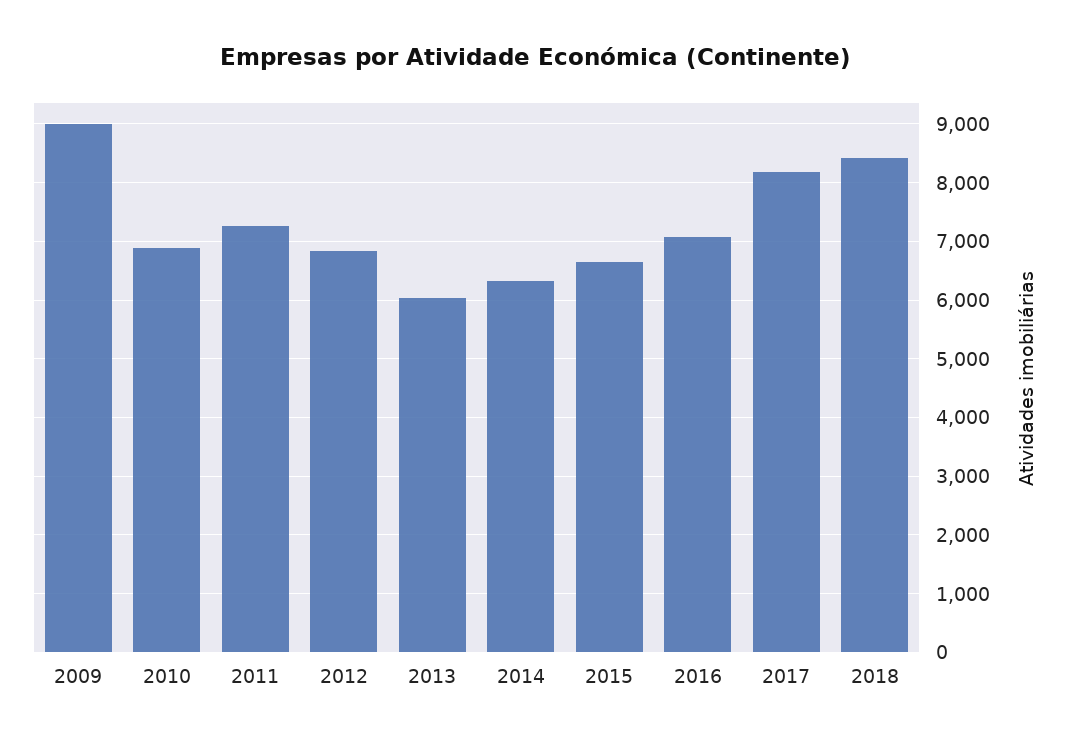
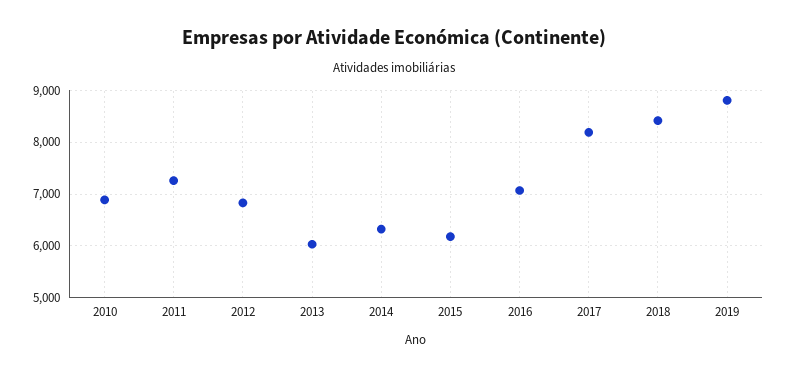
2009: 9000 -> none
2015: 6600 -> 6200
2019: none -> 8800

